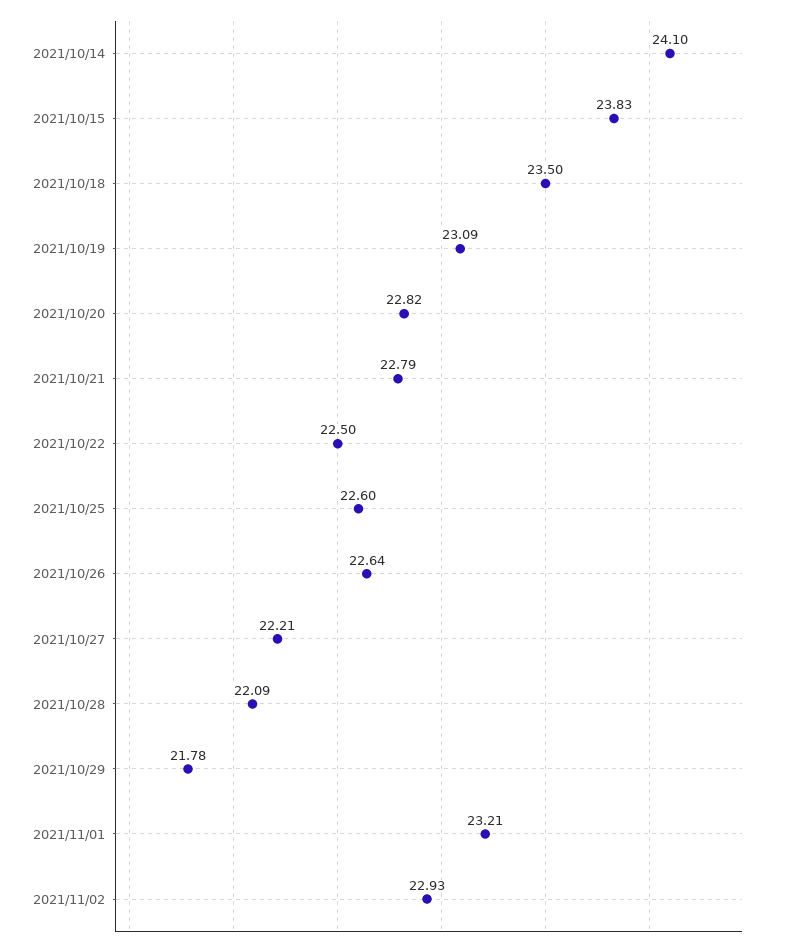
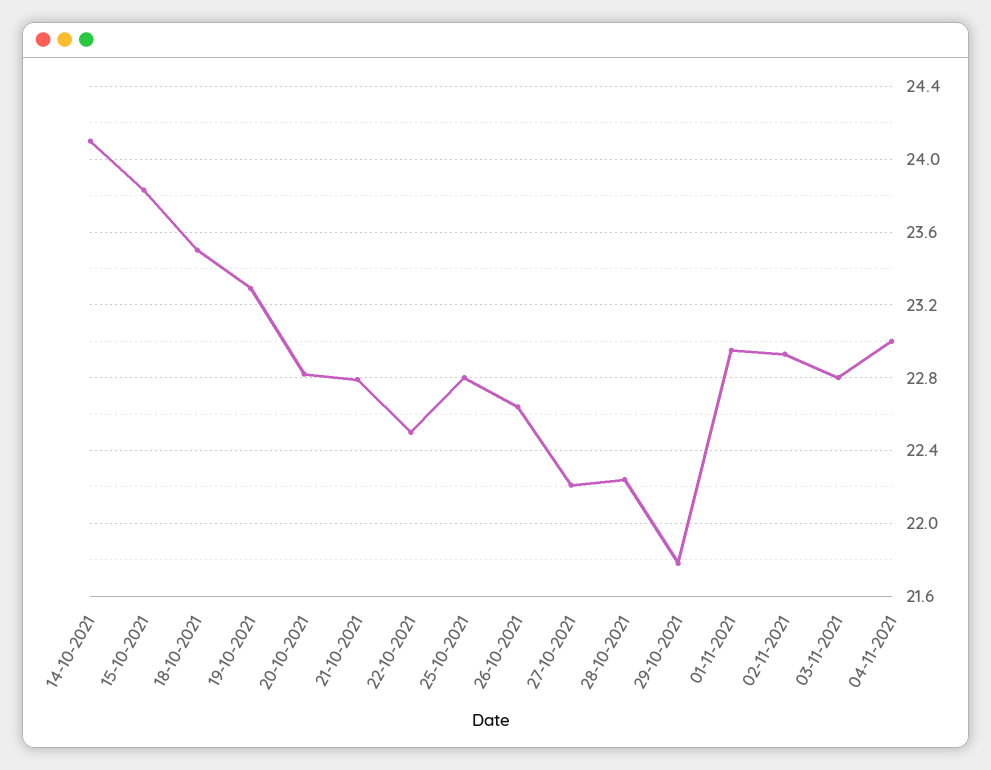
2021/10/19: 23.09 -> 23.3
2021/10/25: 22.6 -> 22.8
2021/10/28: 22.09 -> 22.25
2021/11/01: 23.21 -> 22.95
03-11-2021: none -> 22.8
04-11-2021: none -> 23

